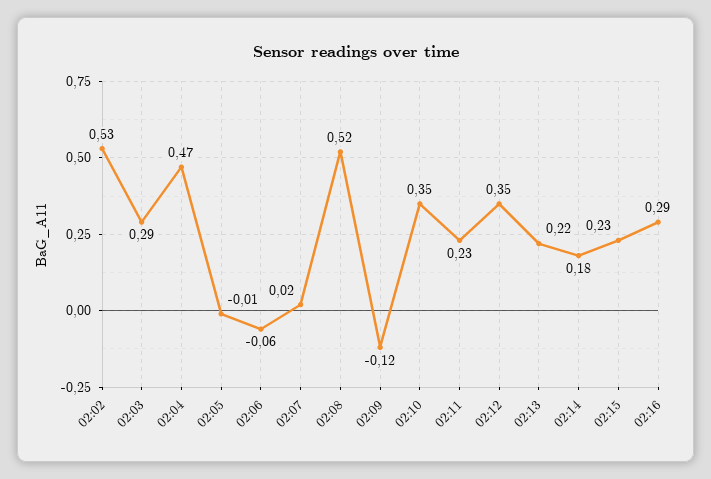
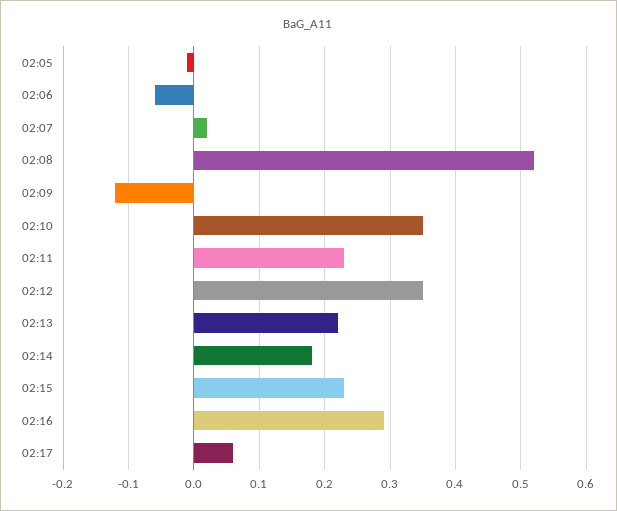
02:02: 0.53 -> none
02:03: 0.29 -> none
02:04: 0.47 -> none
02:17: none -> 0.06

